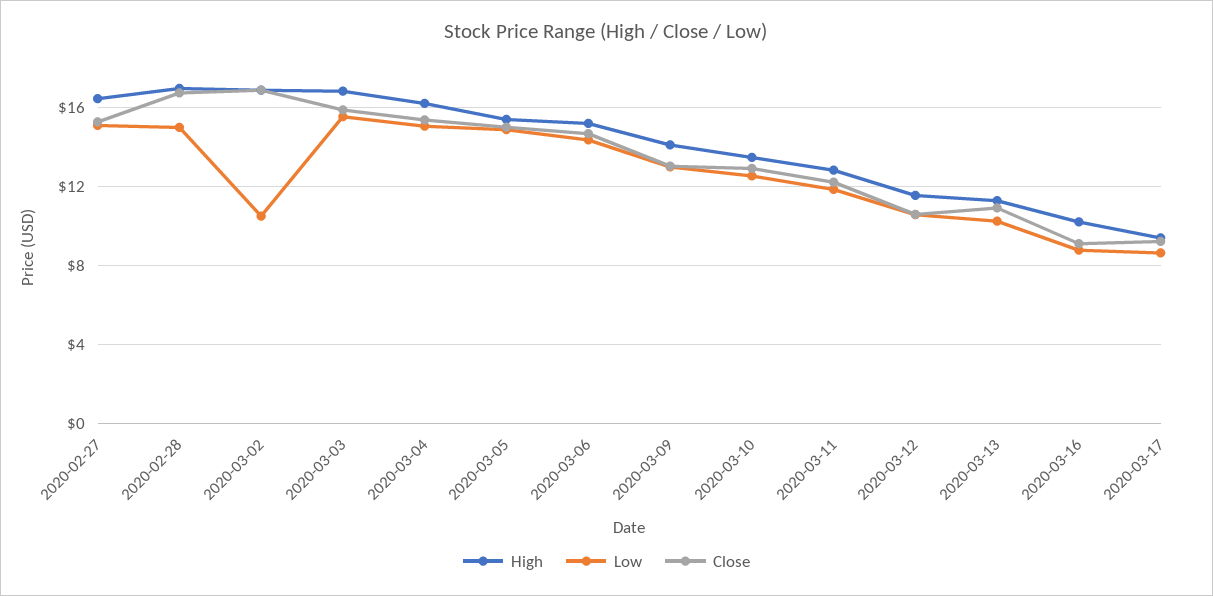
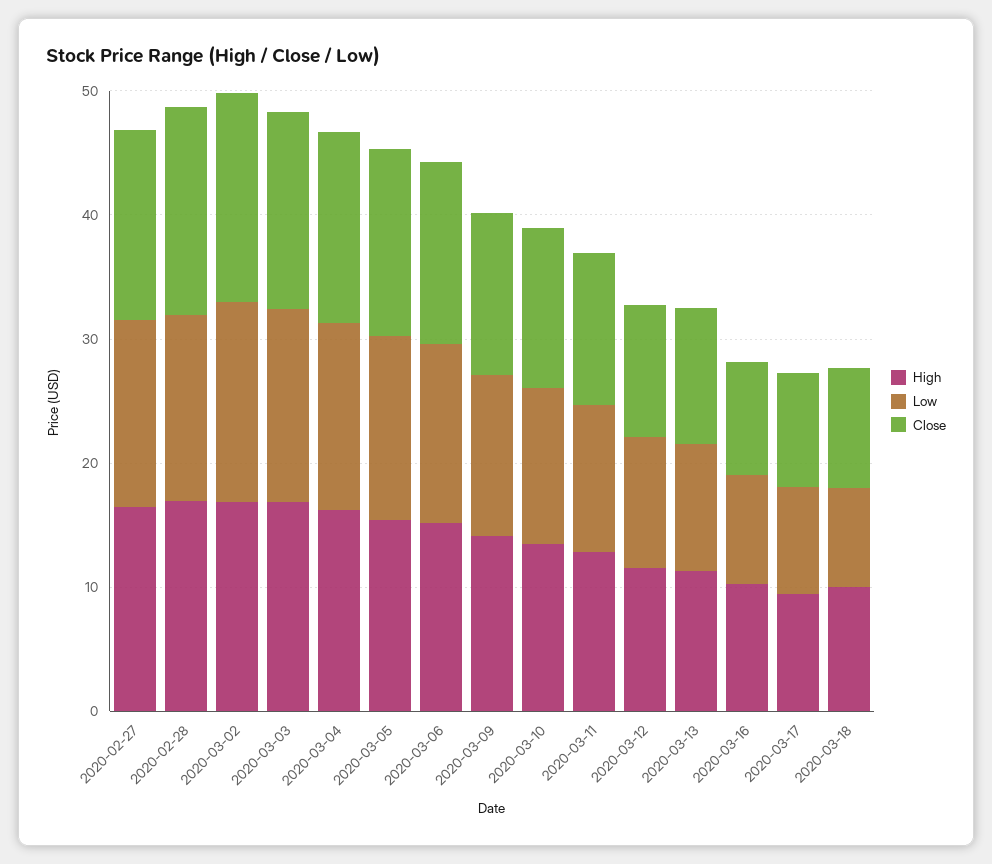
Low, 2020-03-02: 10.5 -> 16
High, 2020-03-18: none -> 10
Low, 2020-03-18: none -> 8
Close, 2020-03-18: none -> 10

